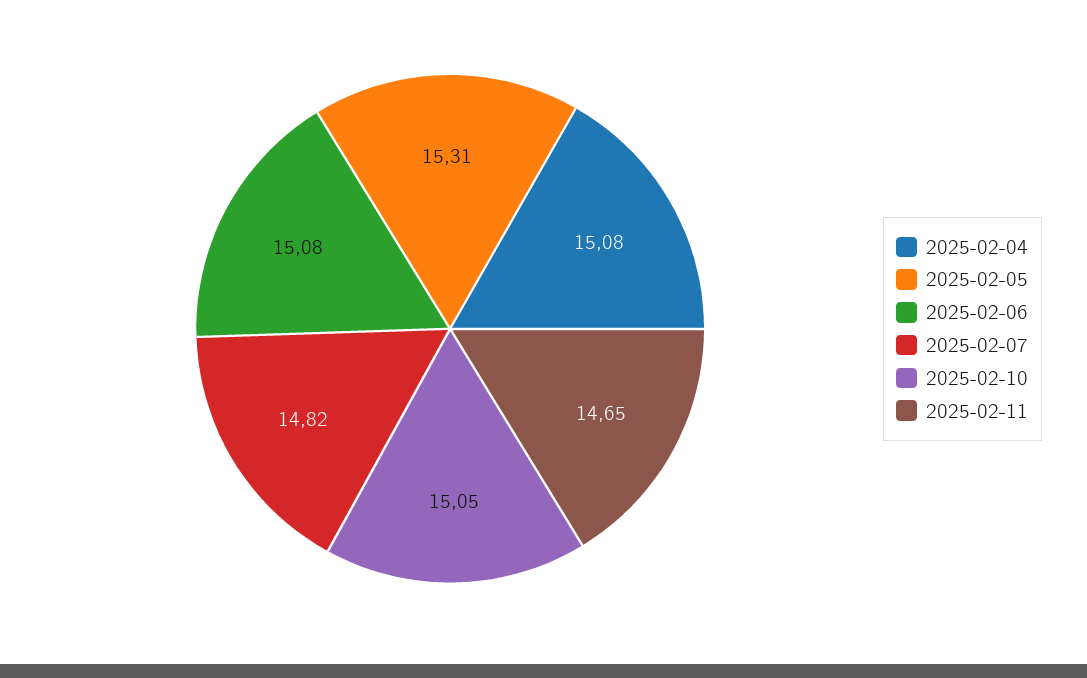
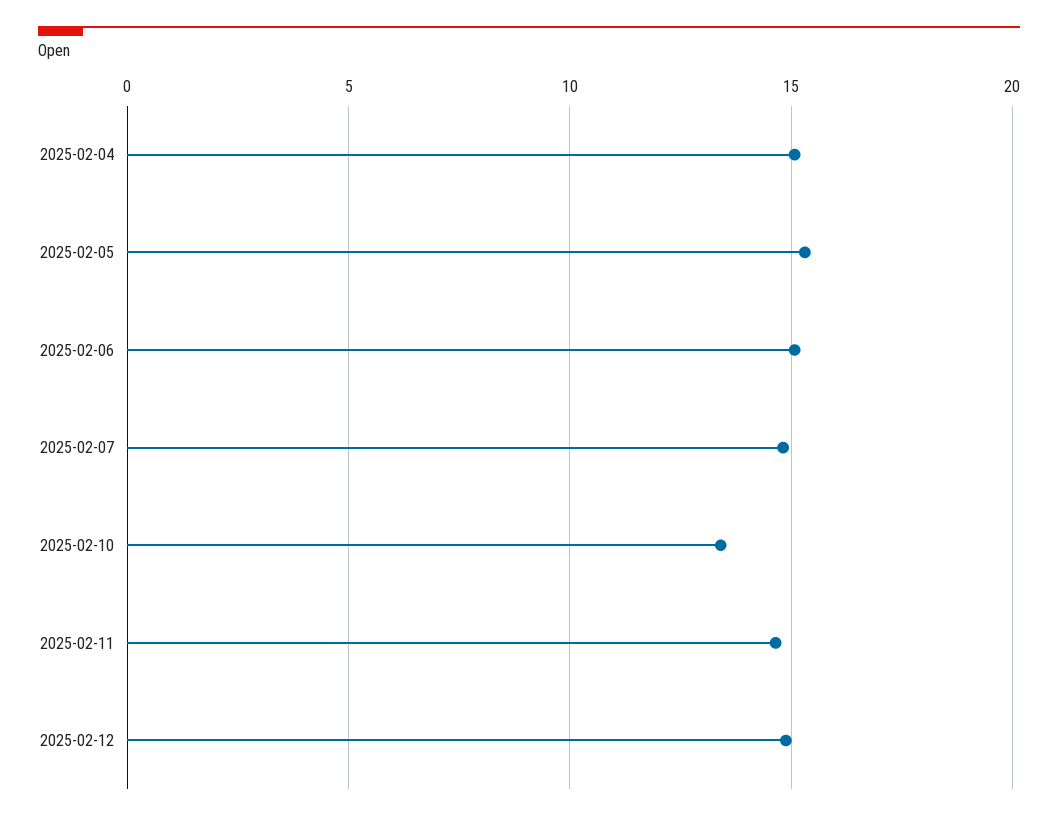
2025-02-10: 15.05 -> 13.5
2025-02-12: none -> 15

